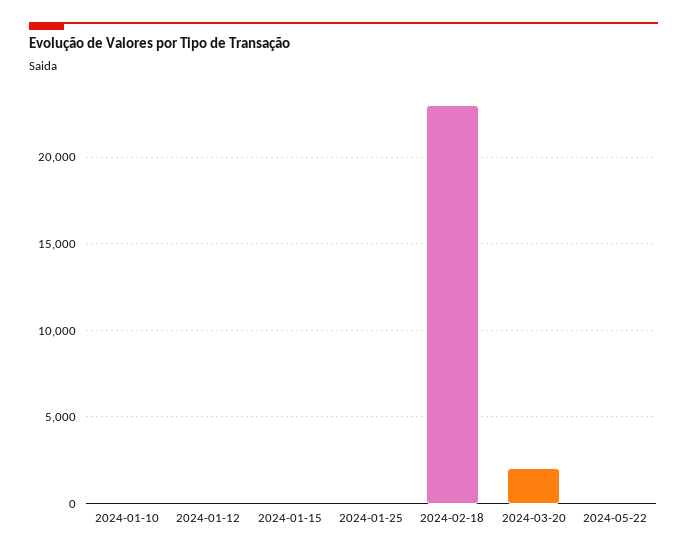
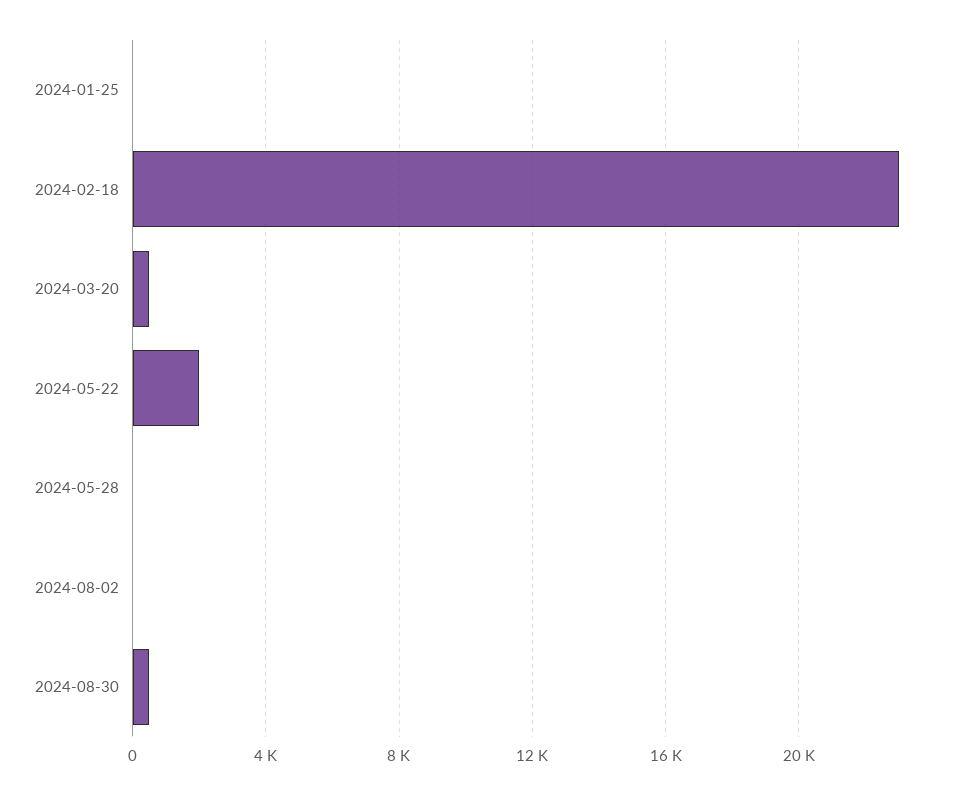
2024-01-10: 0 -> none
2024-01-12: 0 -> none
2024-01-15: 0 -> none
2024-03-20: 2000 -> 500
2024-05-22: 0 -> 2000
2024-05-28: none -> 0
2024-08-02: none -> 0
2024-08-30: none -> 500

